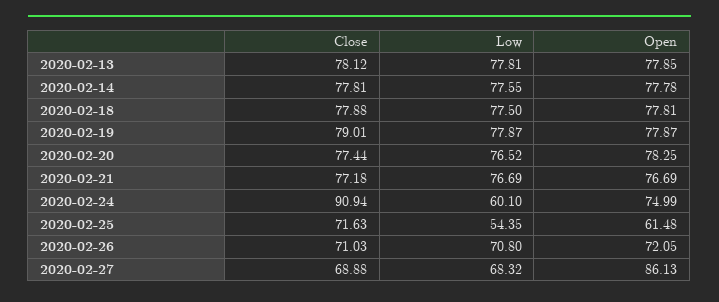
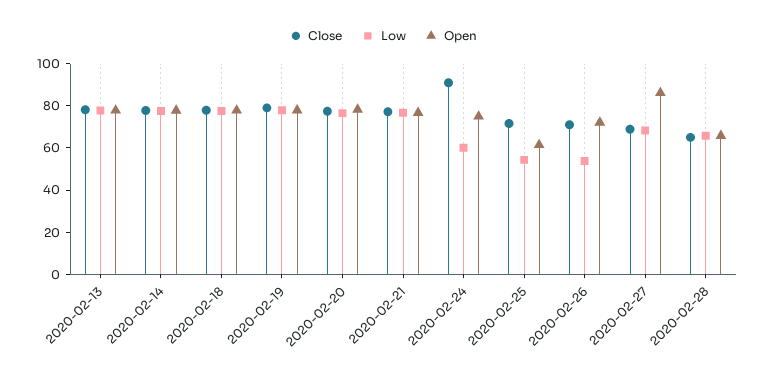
Low, 2020-02-26: 70.8 -> 55
Close, 2020-02-28: none -> 65
Low, 2020-02-28: none -> 65
Open, 2020-02-28: none -> 65

